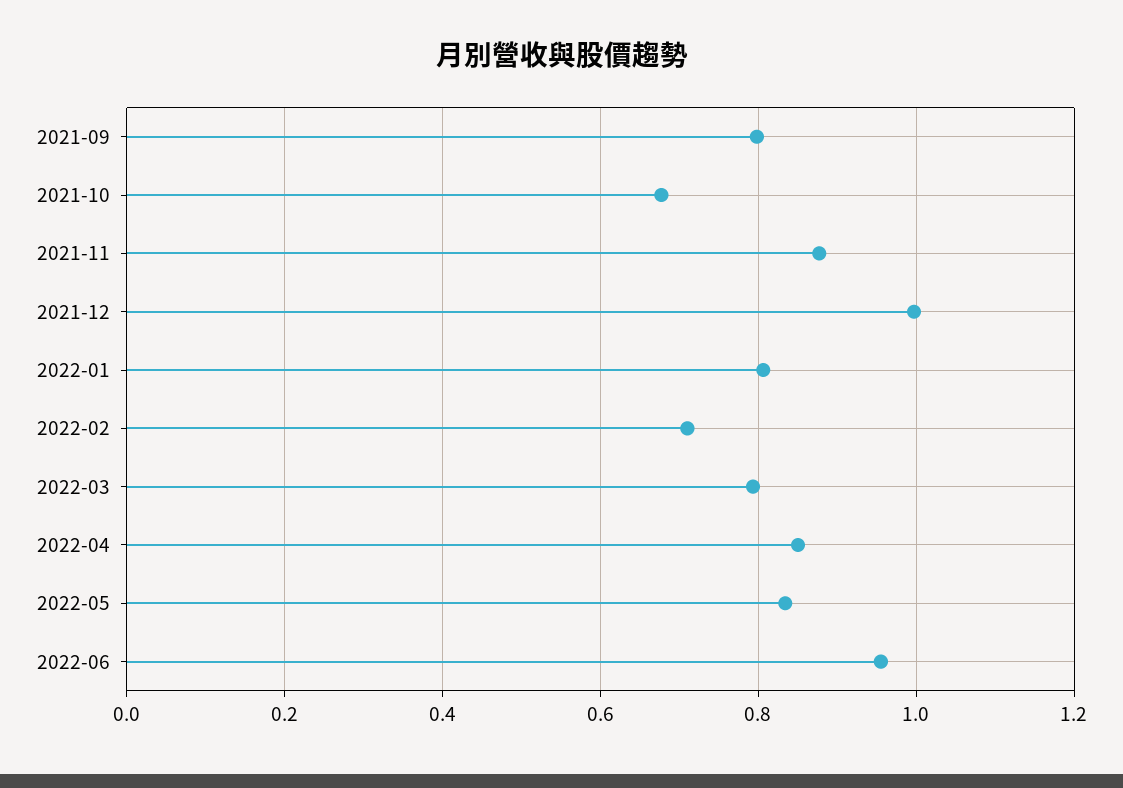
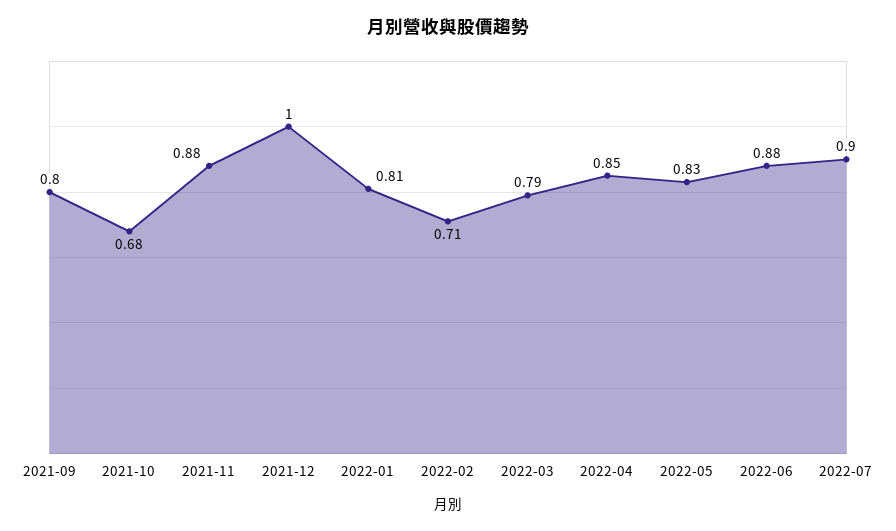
2022-06: 0.96 -> 0.88
2022-07: none -> 0.9

